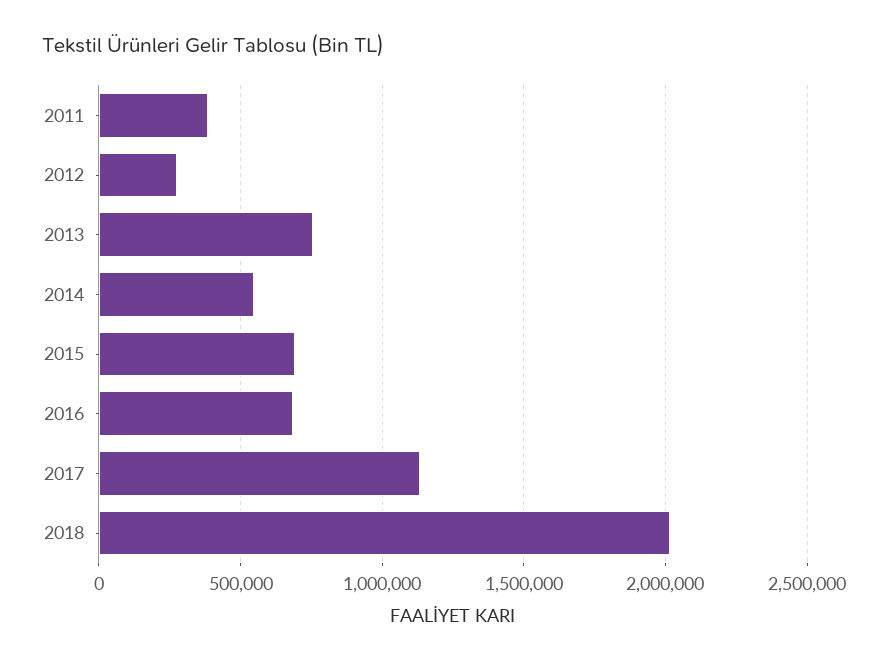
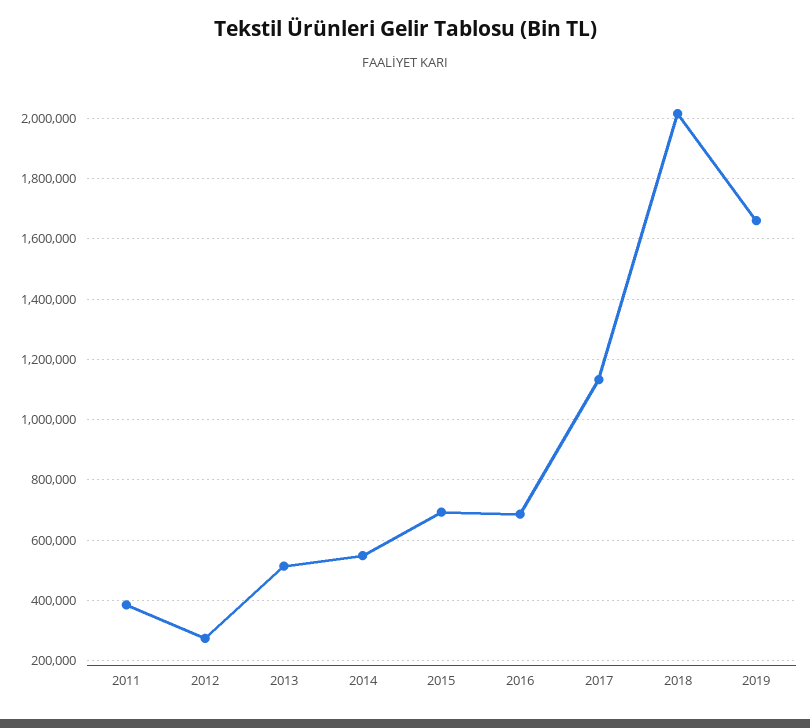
2013: 750000 -> 520000
2019: none -> 1660000

